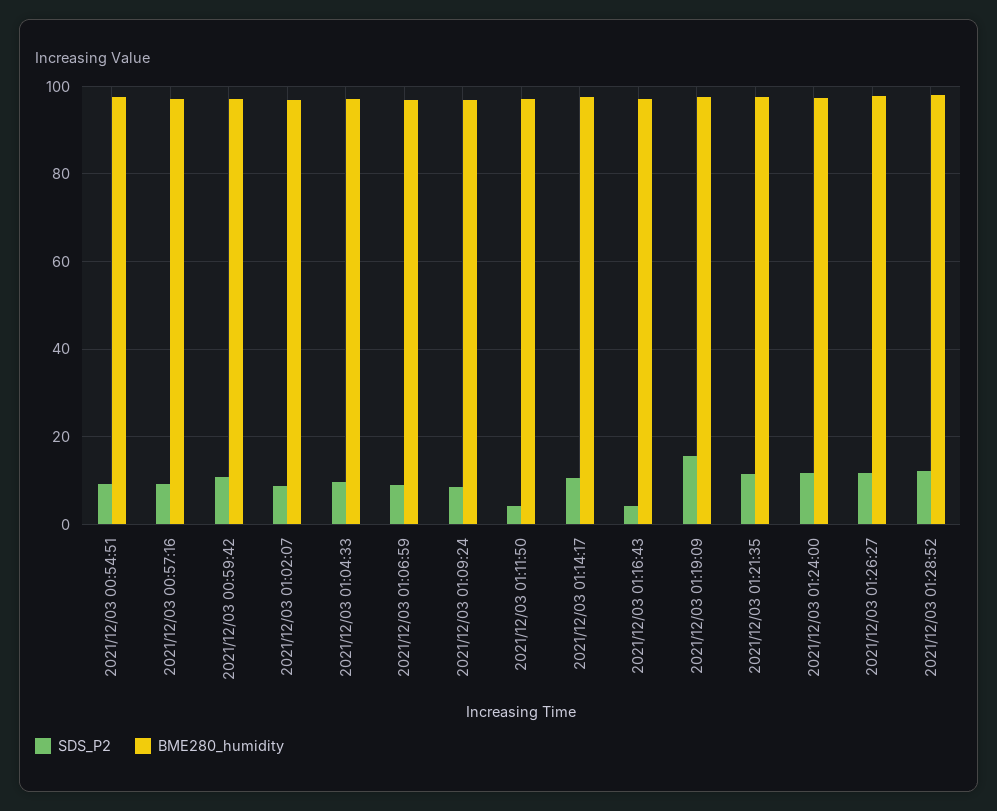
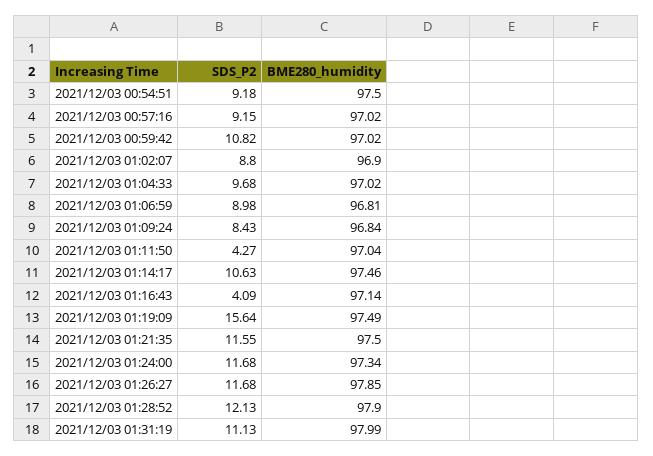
SDS_P2, 2021/12/03 01:31:19: none -> 11.13
BME280_humidity, 2021/12/03 01:31:19: none -> 97.99

